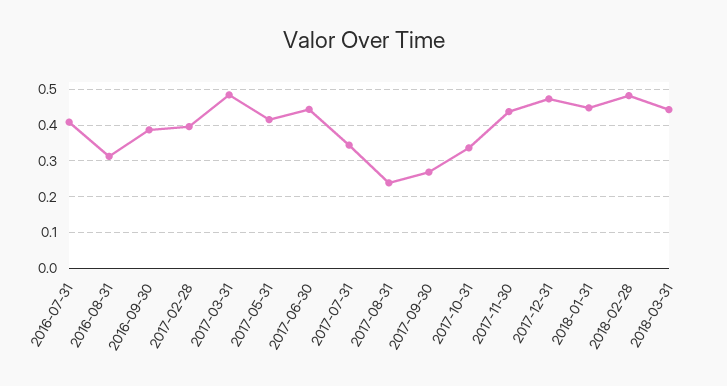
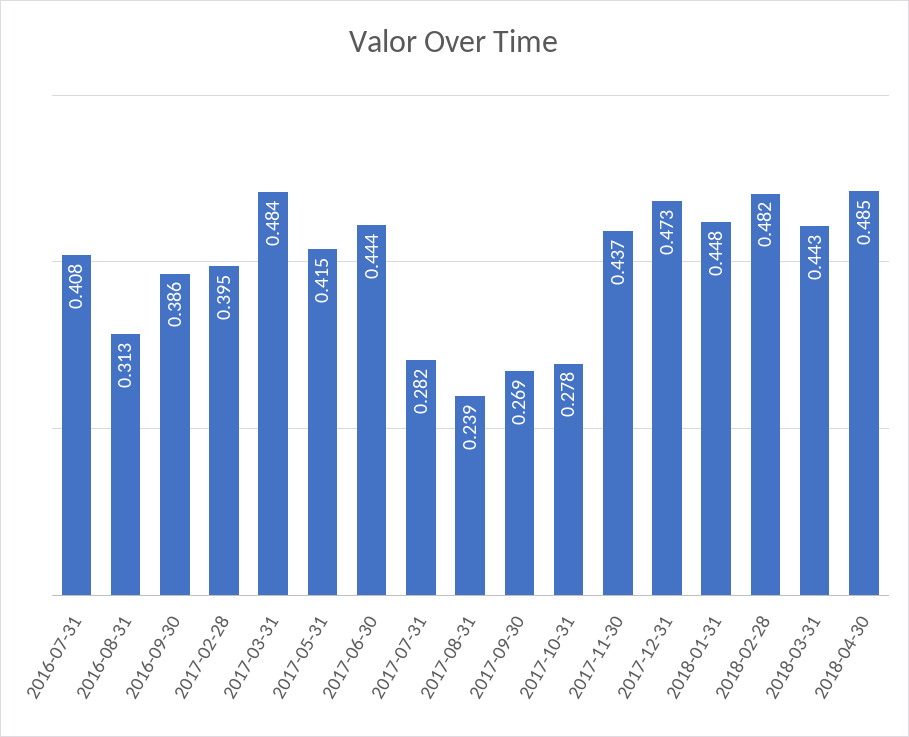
2017-07-31: 0.34 -> 0.282
2017-10-31: 0.34 -> 0.278
2018-04-30: none -> 0.485

